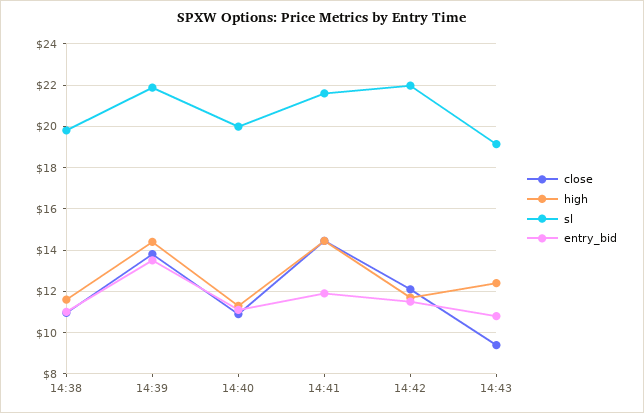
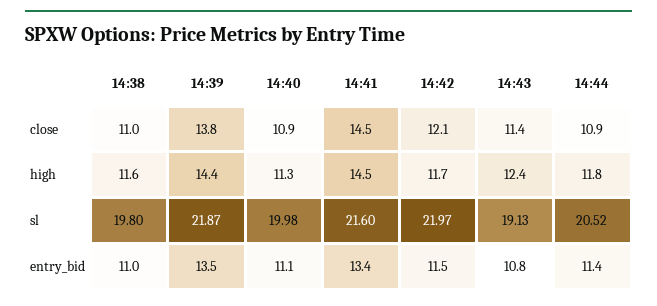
entry_bid, 14:41: 12 -> 13.4
close, 14:43: 9.5 -> 11.4
close, 14:44: none -> 10.9
high, 14:44: none -> 11.8
sl, 14:44: none -> 20.52
entry_bid, 14:44: none -> 11.4

